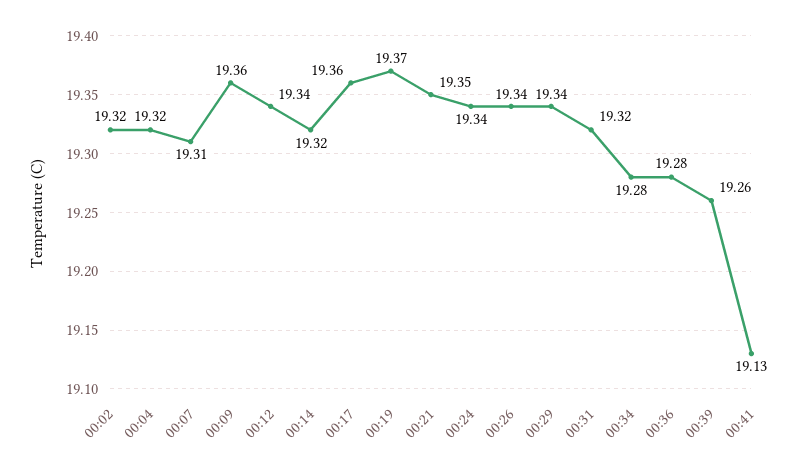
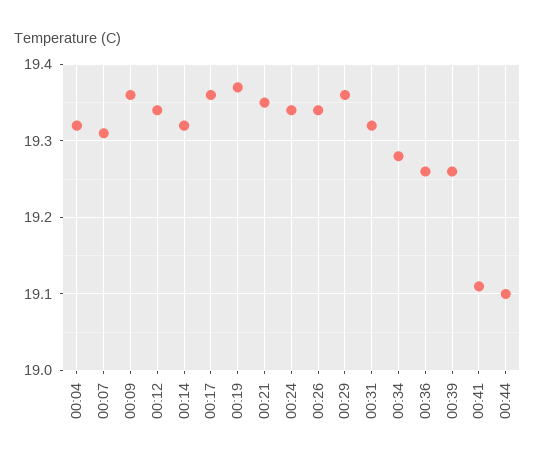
00:02: 19.32 -> none
00:29: 19.34 -> 19.36
00:36: 19.28 -> 19.26
00:41: 19.13 -> 19.11
00:44: none -> 19.1

